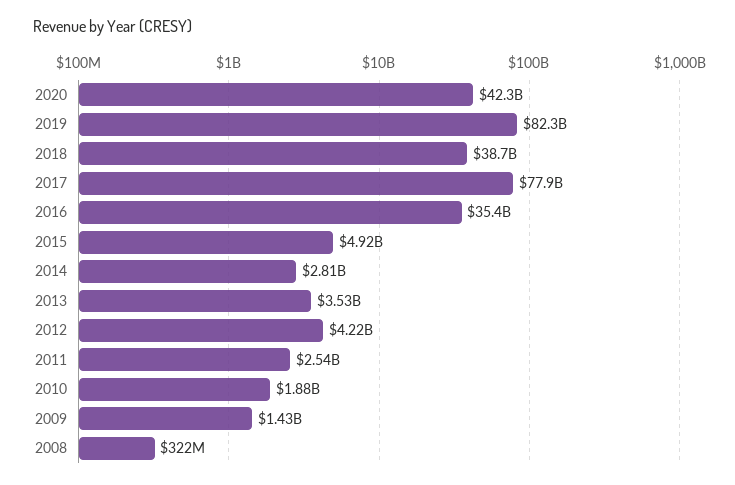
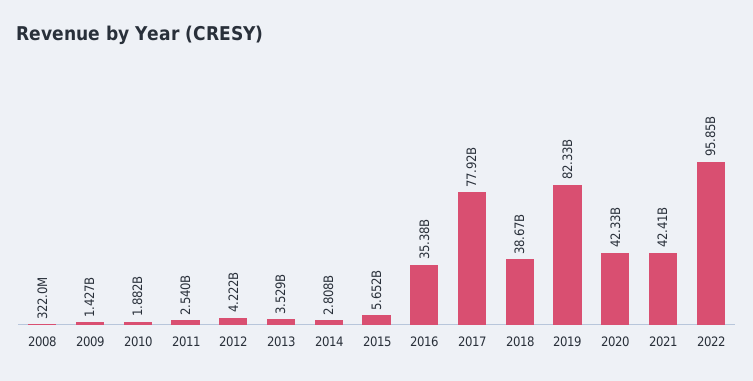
2015: 4920000000 -> 5652000000
2021: none -> 42410000000
2022: none -> 95850000000

